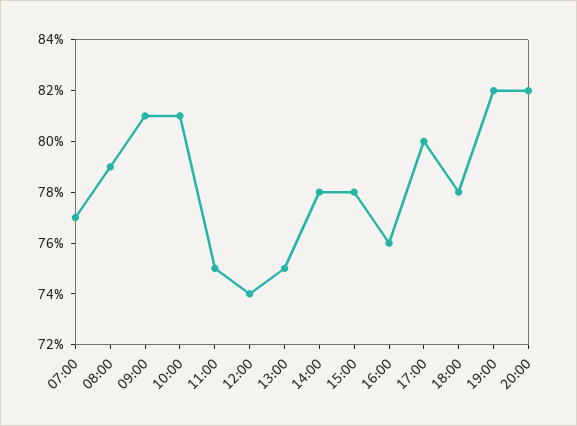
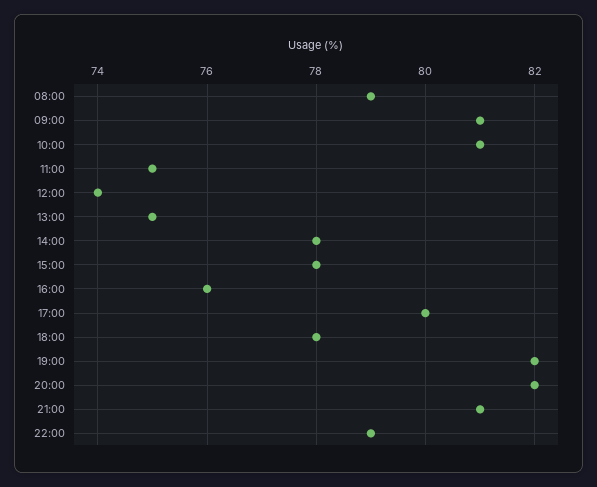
07:00: 77 -> none
21:00: none -> 81
22:00: none -> 79

